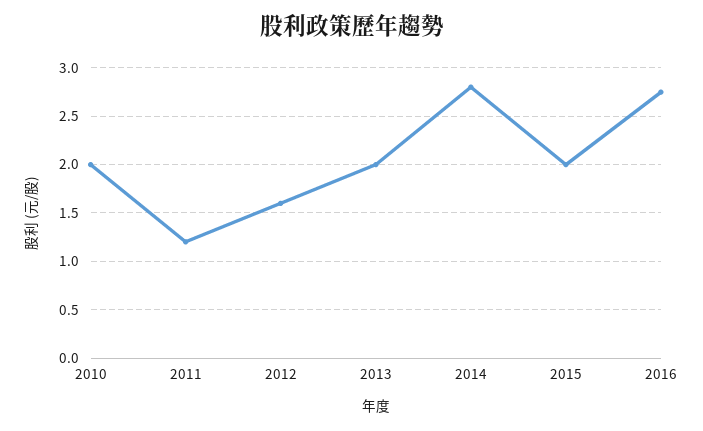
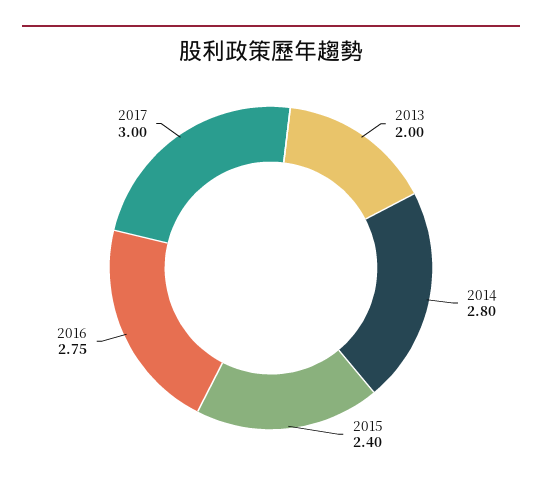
2010: 2 -> none
2011: 1.2 -> none
2012: 1.6 -> none
2015: 2 -> 2.4
2017: none -> 3

